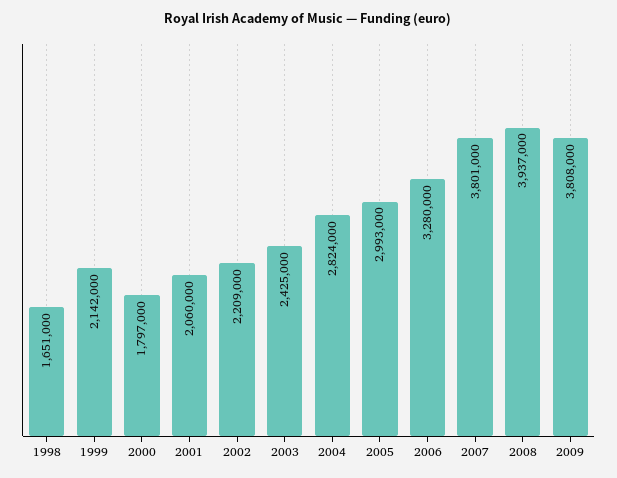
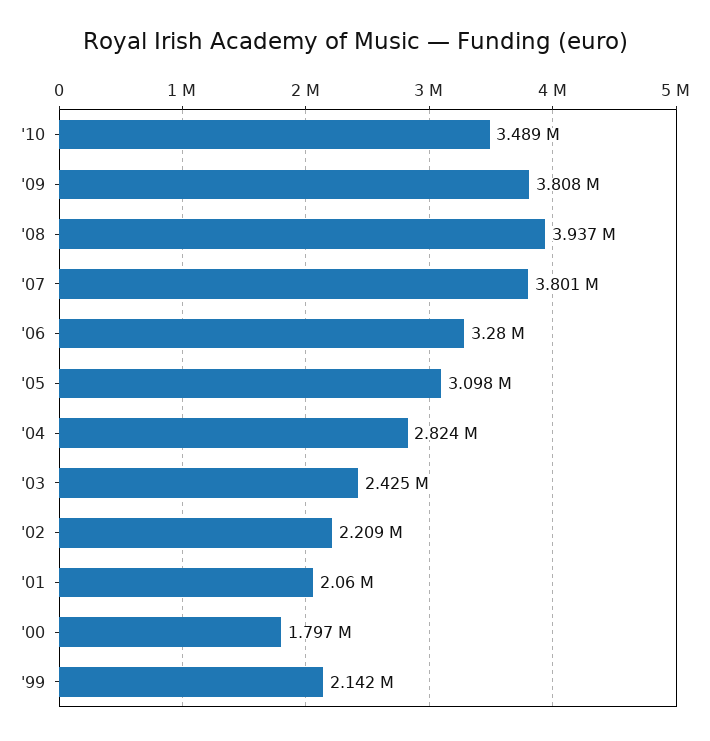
1998: 1651000 -> none
2005: 2993000 -> 3098000
'10: none -> 3489000

